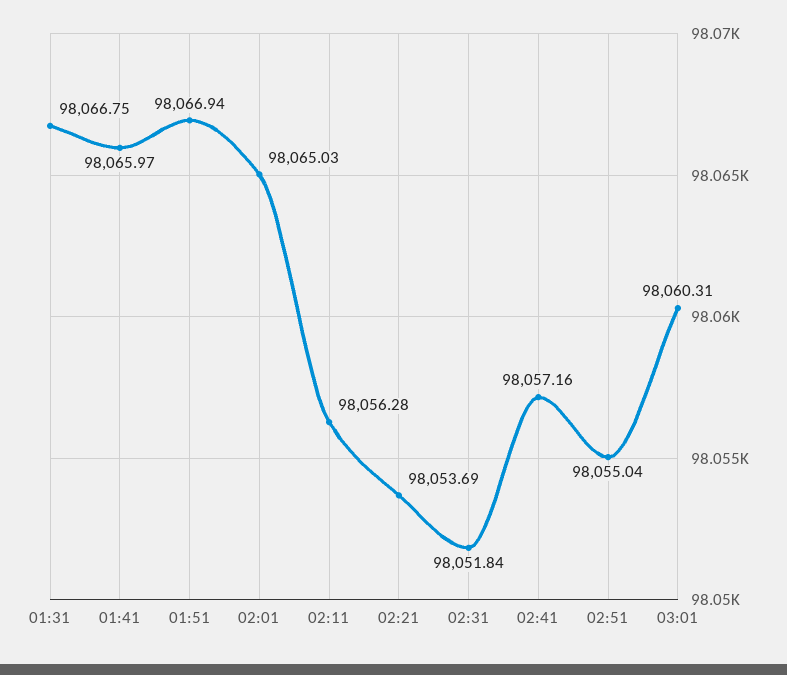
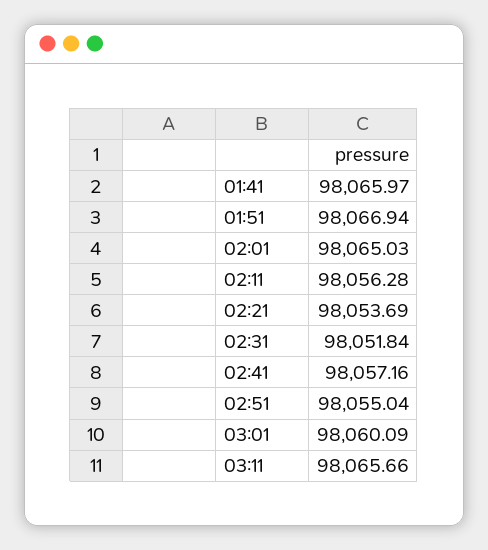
01:31: 98066.75 -> none
03:01: 98060.31 -> 98060.09
03:11: none -> 98065.66

